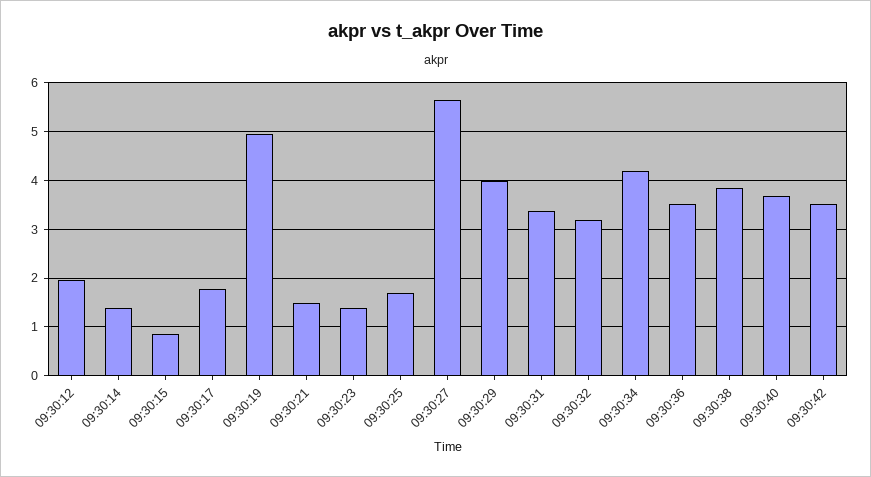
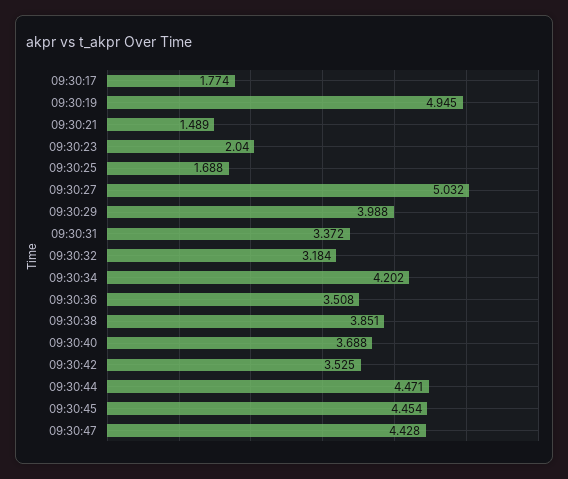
09:30:12: 2 -> none
09:30:14: 1.4 -> none
09:30:15: 0.8 -> none
09:30:23: 1.4 -> 2.04
09:30:27: 5.6 -> 5.032
09:30:44: none -> 4.471
09:30:45: none -> 4.454
09:30:47: none -> 4.428

